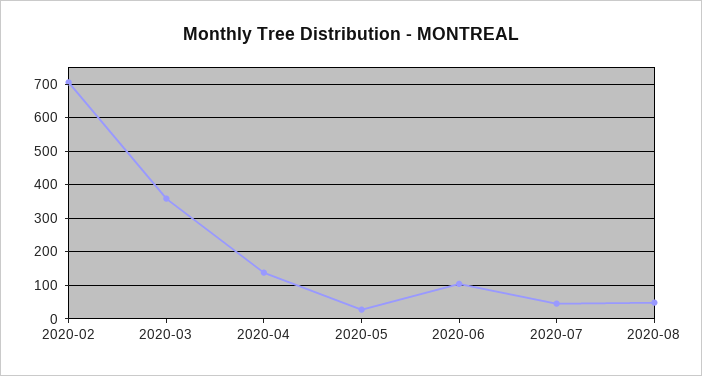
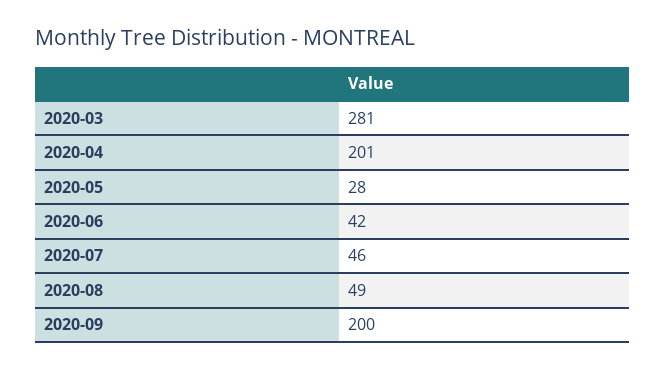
2020-02: 700 -> none
2020-03: 360 -> 281
2020-04: 140 -> 201
2020-06: 100 -> 42
2020-09: none -> 200

